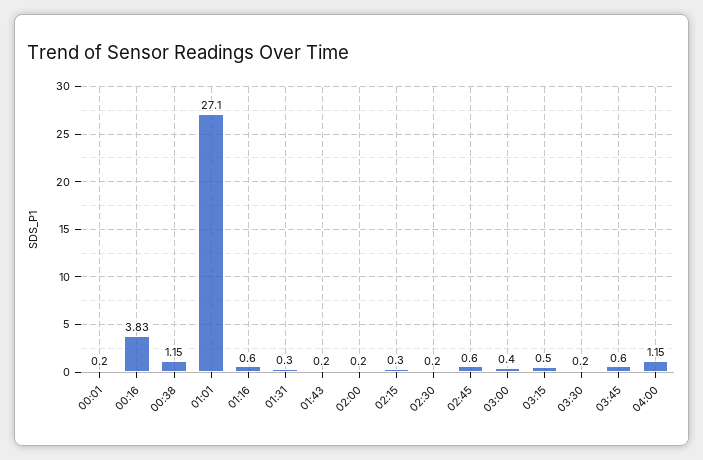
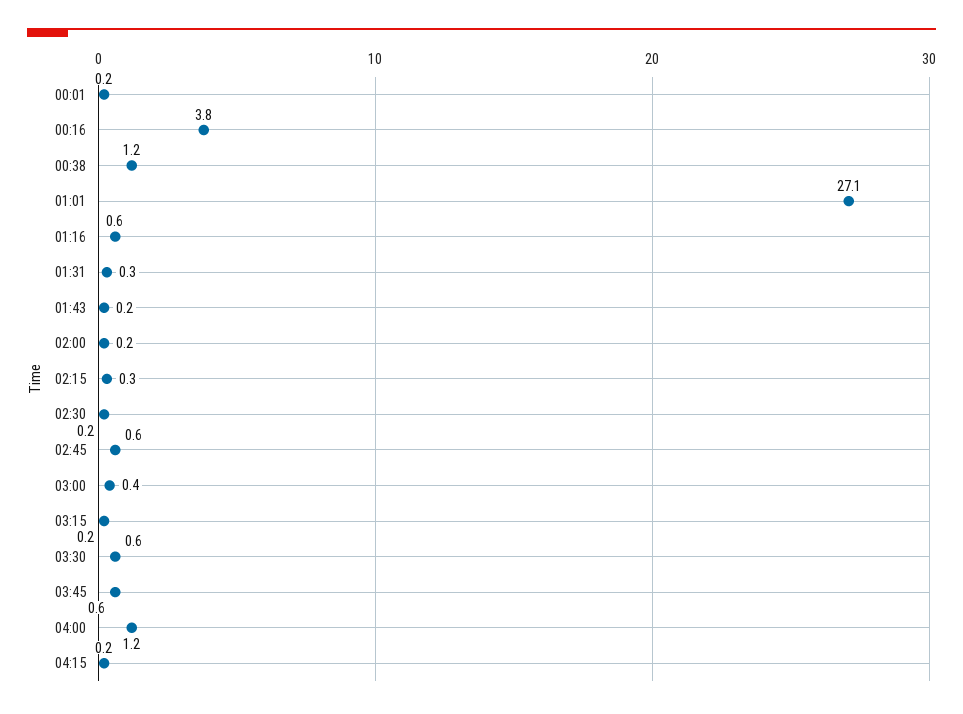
03:15: 0.5 -> 0.2
03:30: 0.2 -> 0.6
04:15: none -> 0.2

